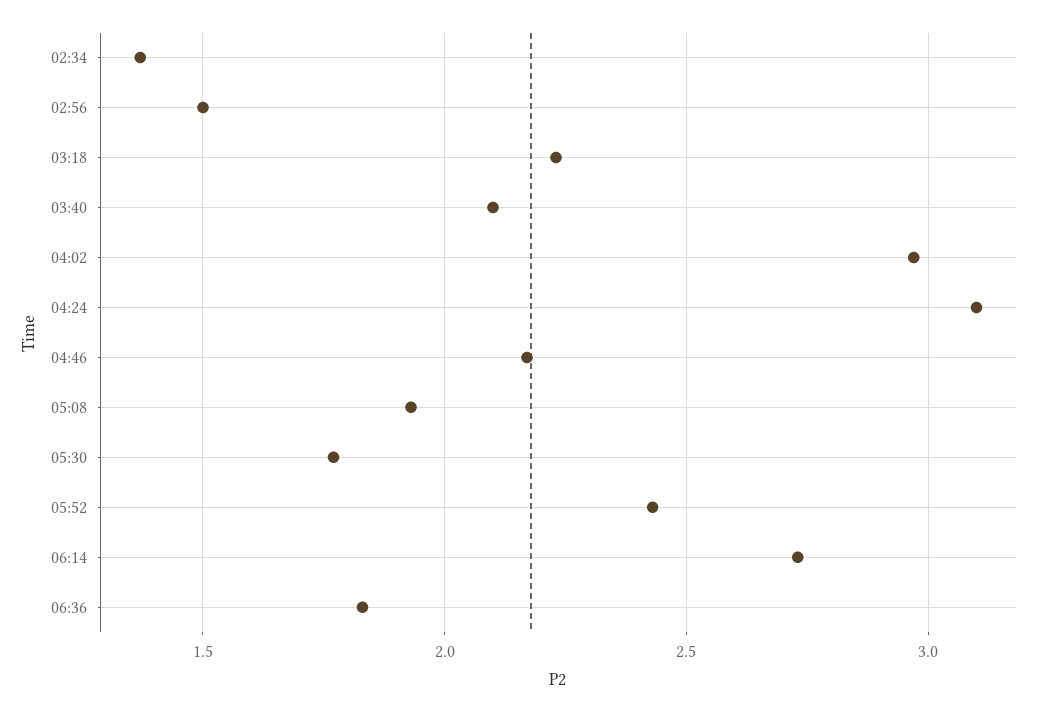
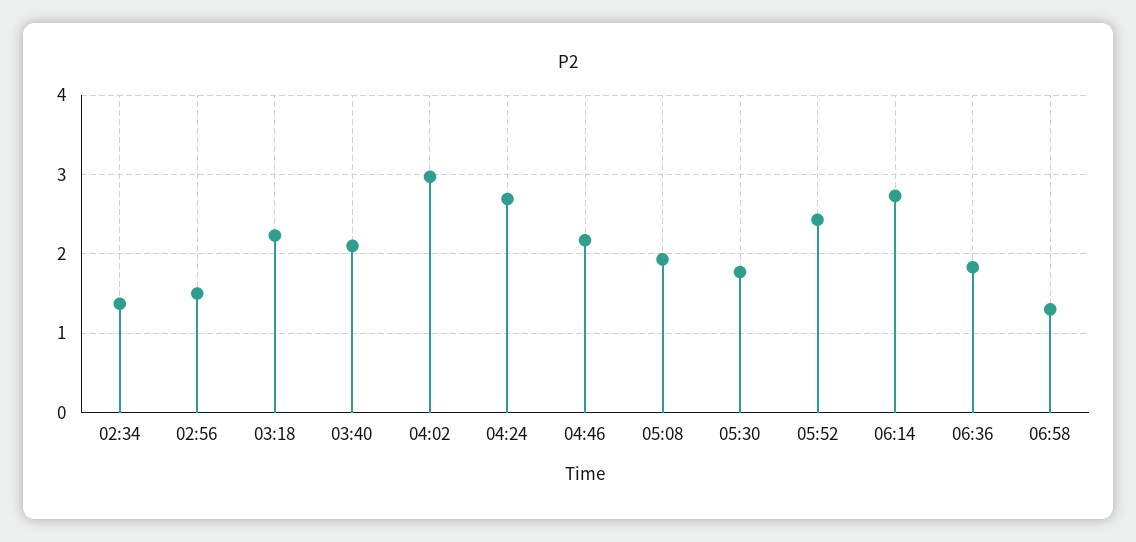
04:24: 3.1 -> 2.7
06:58: none -> 1.3

